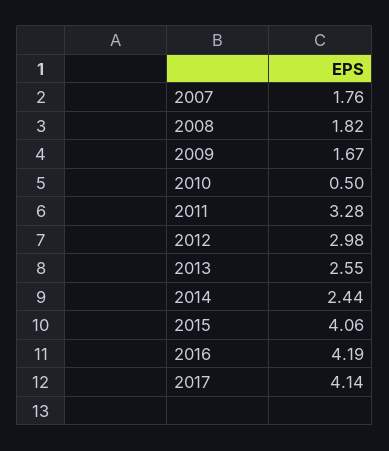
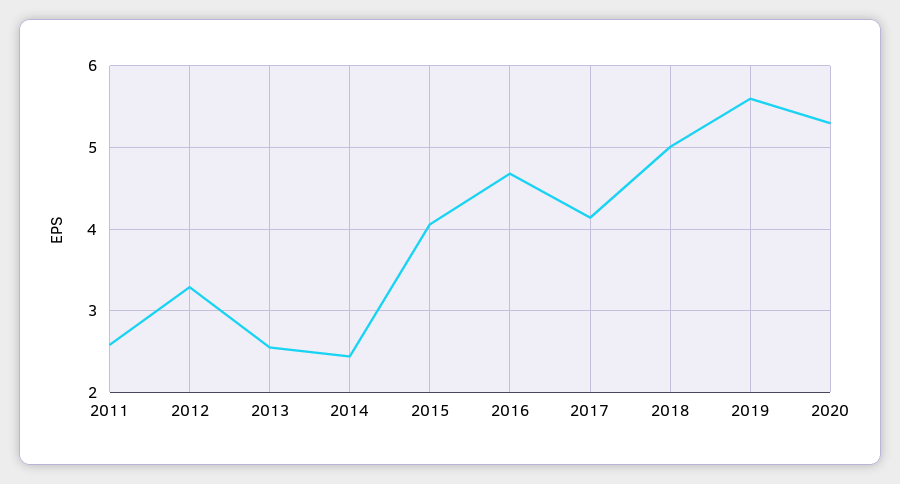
2007: 1.76 -> none
2008: 1.82 -> none
2009: 1.67 -> none
2010: 0.5 -> none
2011: 3.28 -> 2.6
2012: 2.98 -> 3.3
2016: 4.19 -> 4.7
2018: none -> 5
2019: none -> 5.6
2020: none -> 5.3

